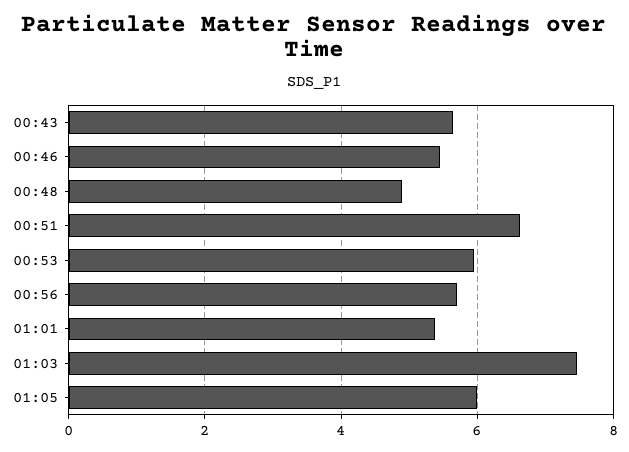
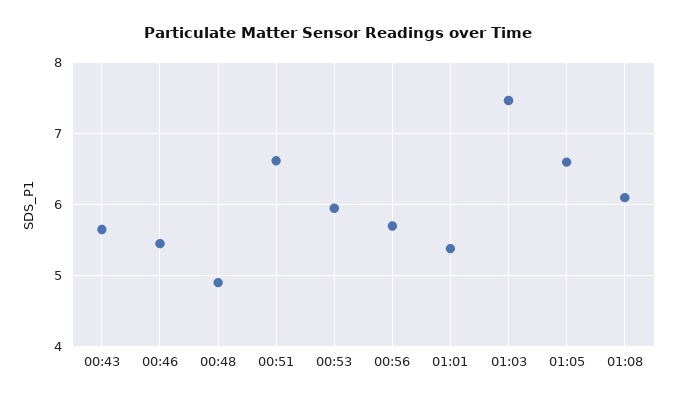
01:05: 6 -> 6.6
01:08: none -> 6.1

